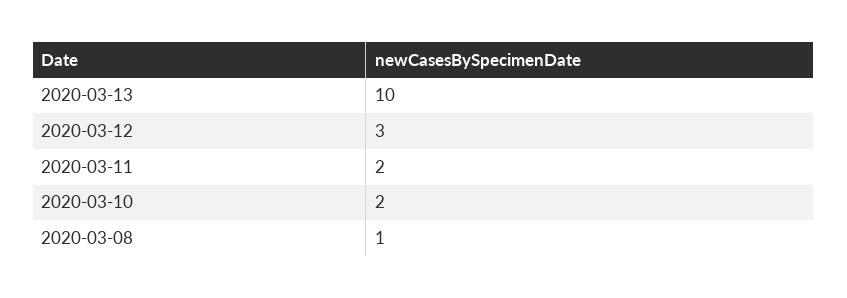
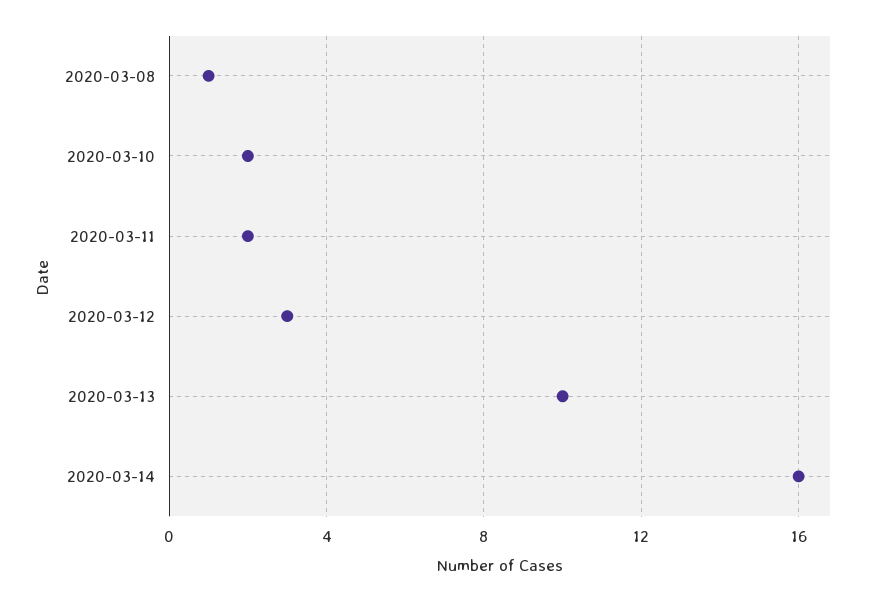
2020-03-14: none -> 16

